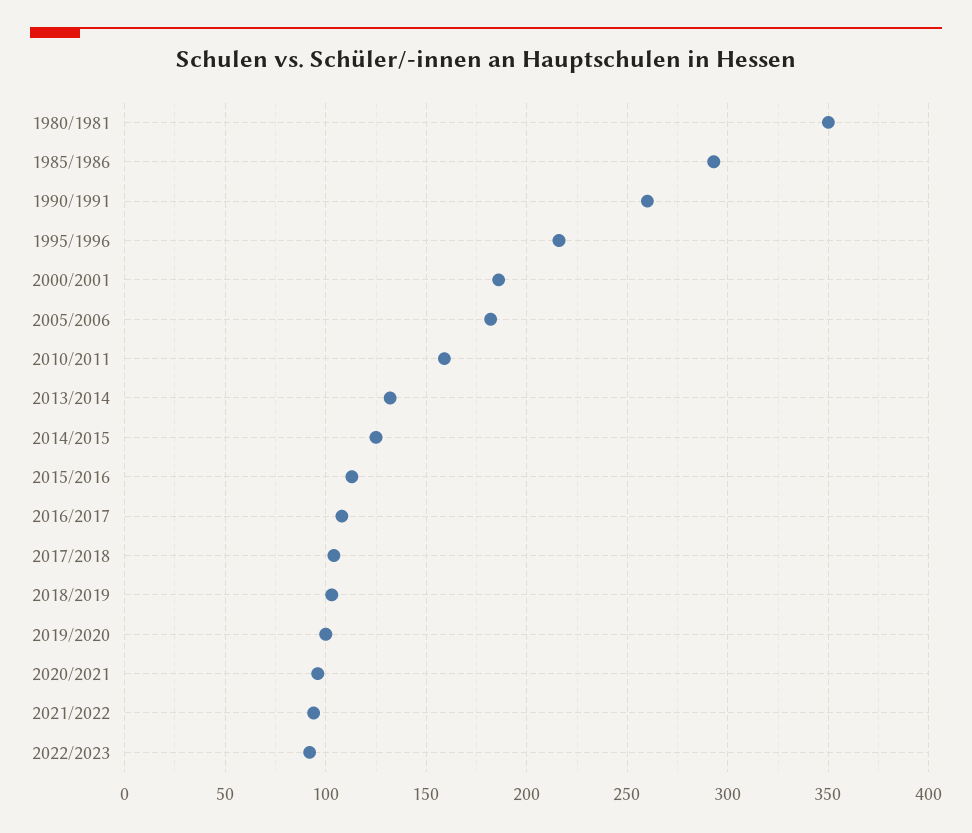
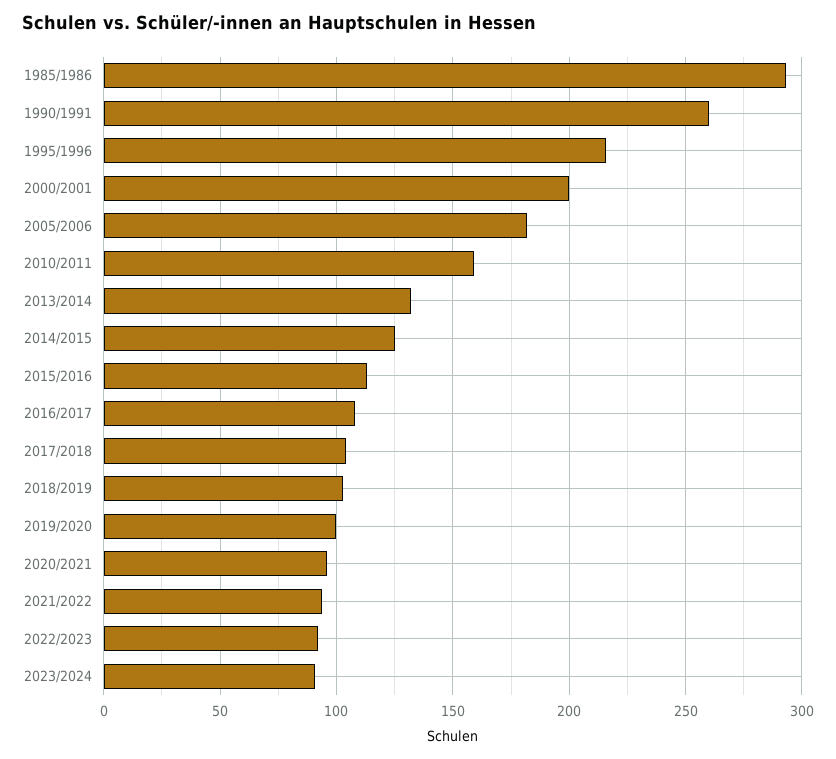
1980/1981: 350 -> none
2000/2001: 185 -> 200
2023/2024: none -> 90

